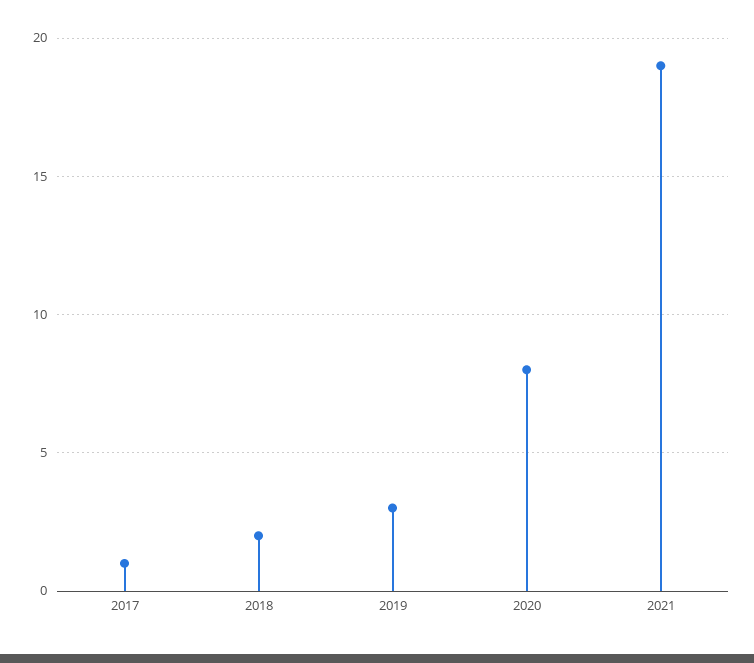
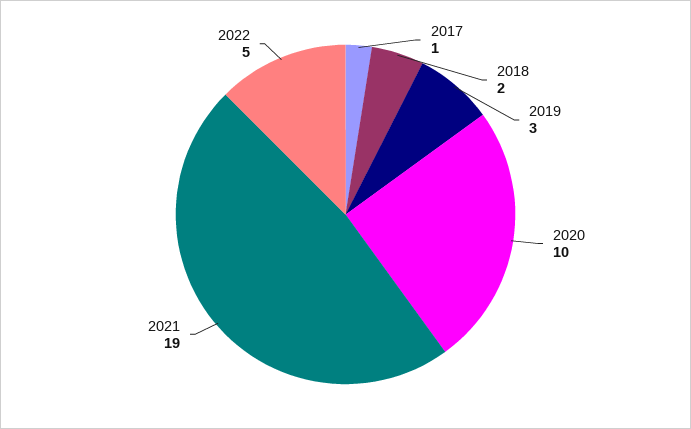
2020: 8 -> 10
2022: none -> 5

